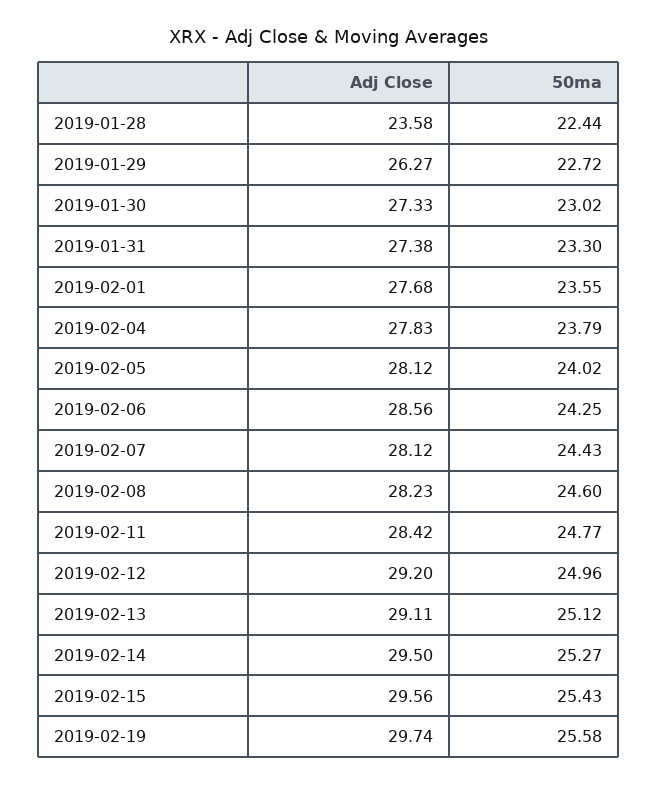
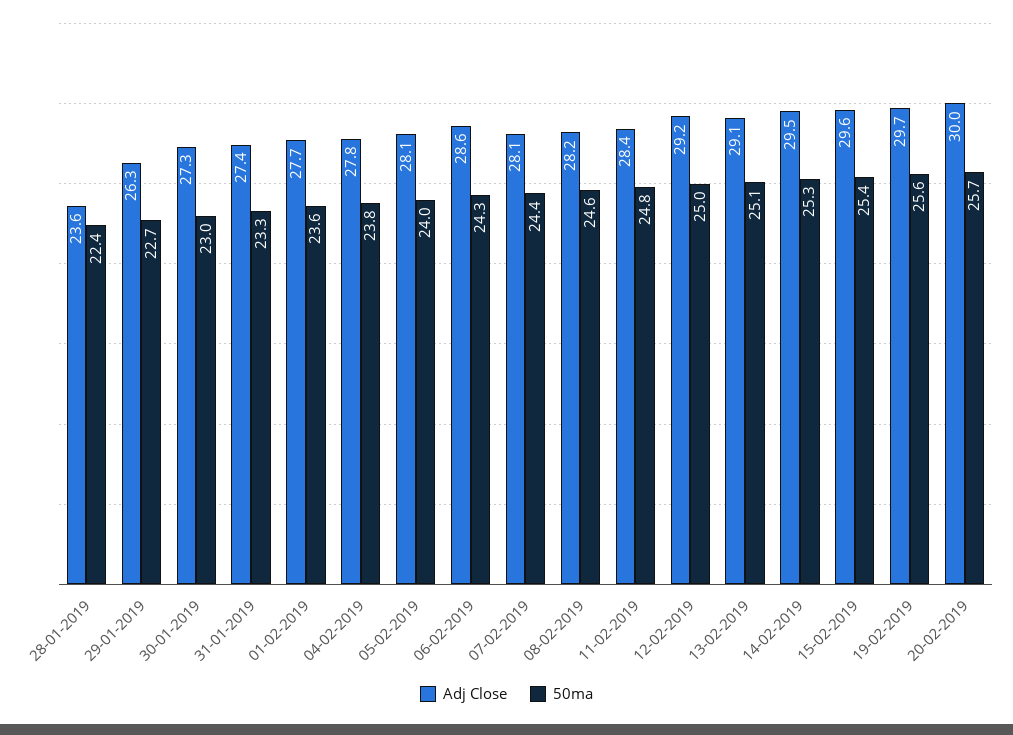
Adj Close, 20-02-2019: none -> 30
50ma, 20-02-2019: none -> 25.7

